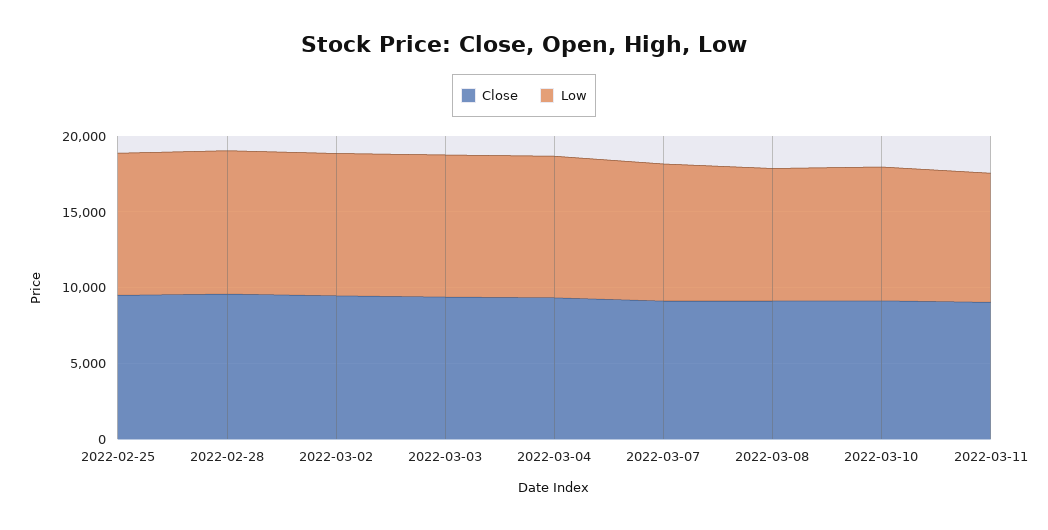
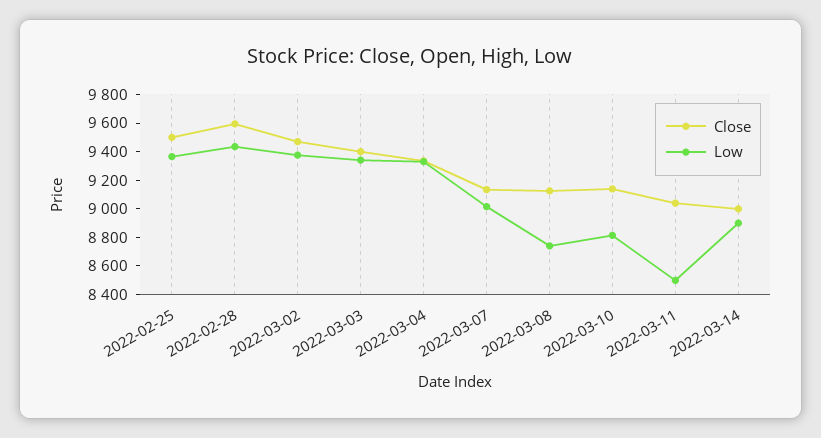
Close, 2022-03-14: none -> 9000
Low, 2022-03-14: none -> 8900

